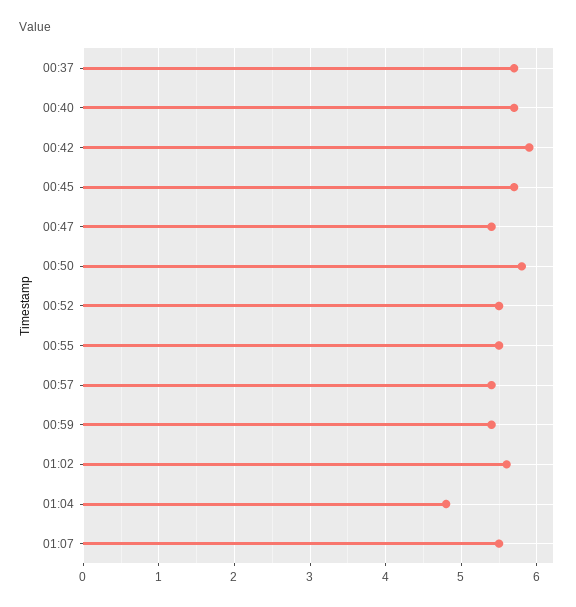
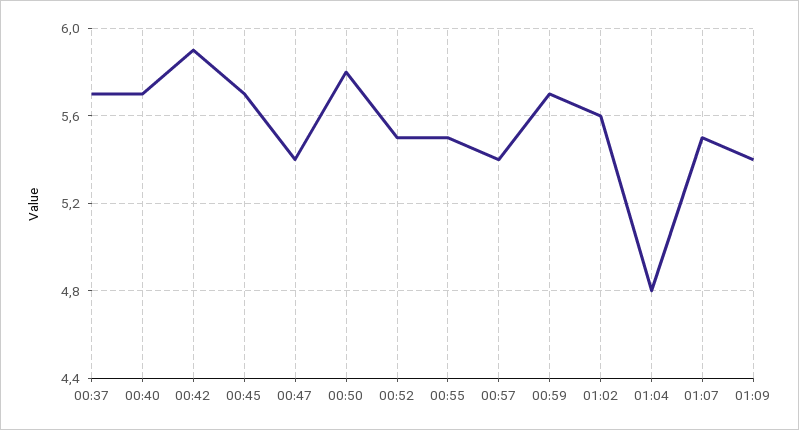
00:59: 5.4 -> 5.7
01:09: none -> 5.4

